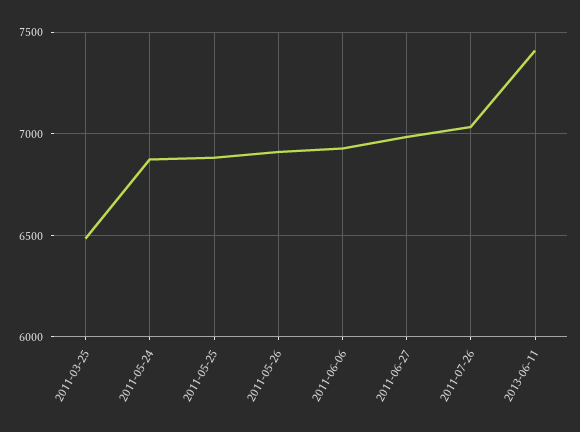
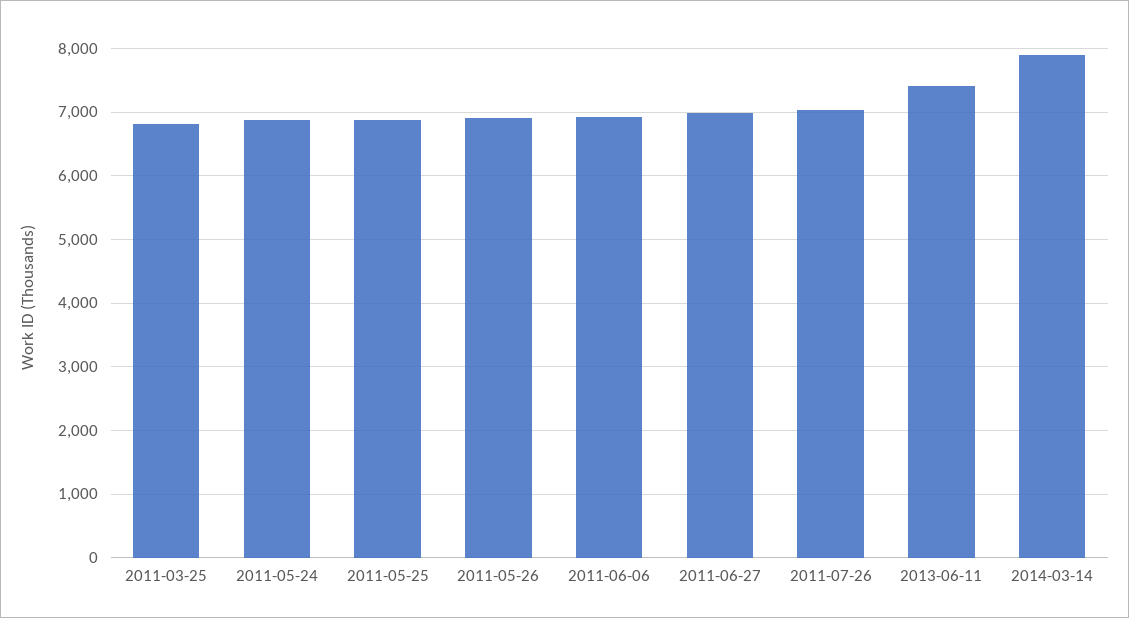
2011-03-25: 6500 -> 6800
2014-03-14: none -> 7900

